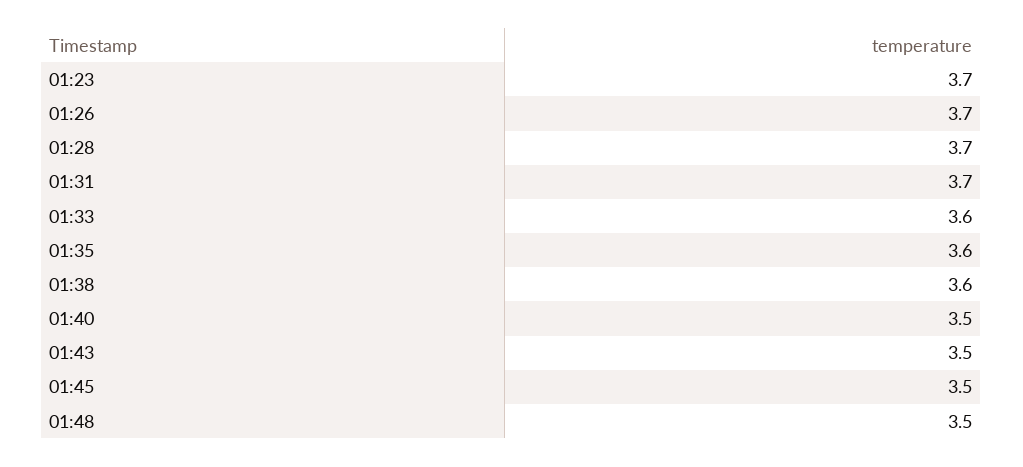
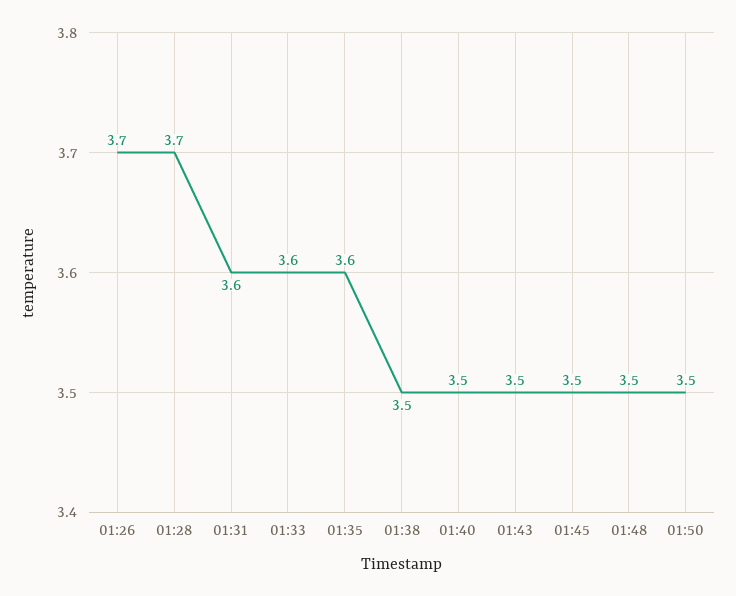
01:23: 3.7 -> none
01:31: 3.7 -> 3.6
01:38: 3.6 -> 3.5
01:50: none -> 3.5

